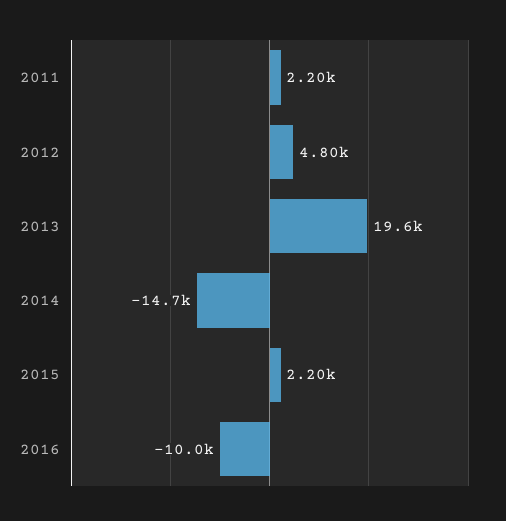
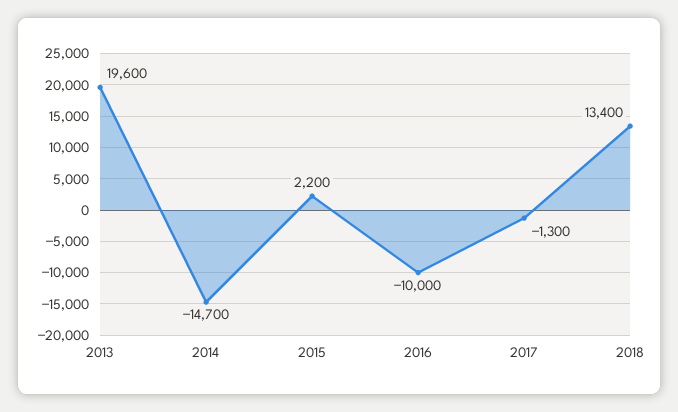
2011: 2200 -> none
2012: 4800 -> none
2017: none -> -1300
2018: none -> 13400

